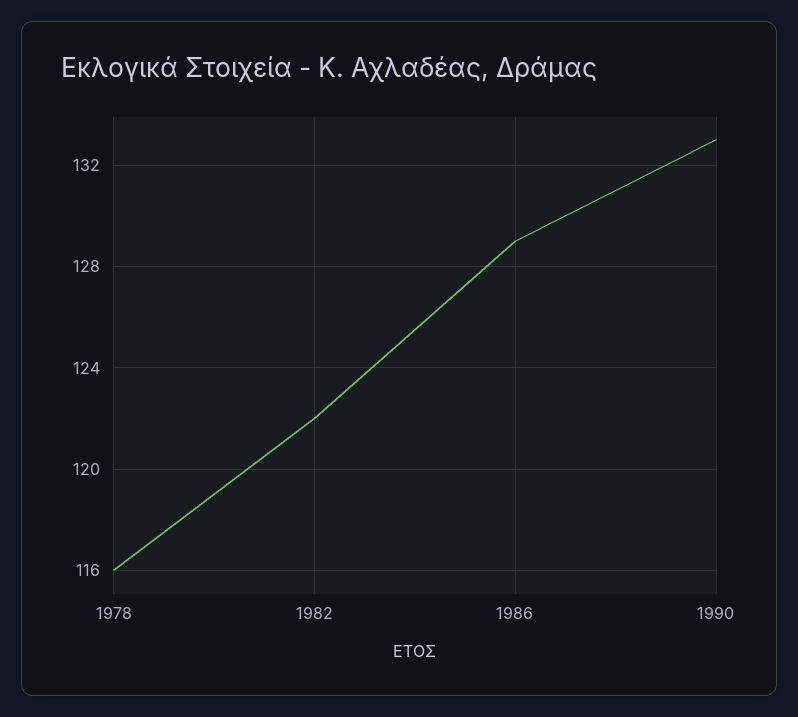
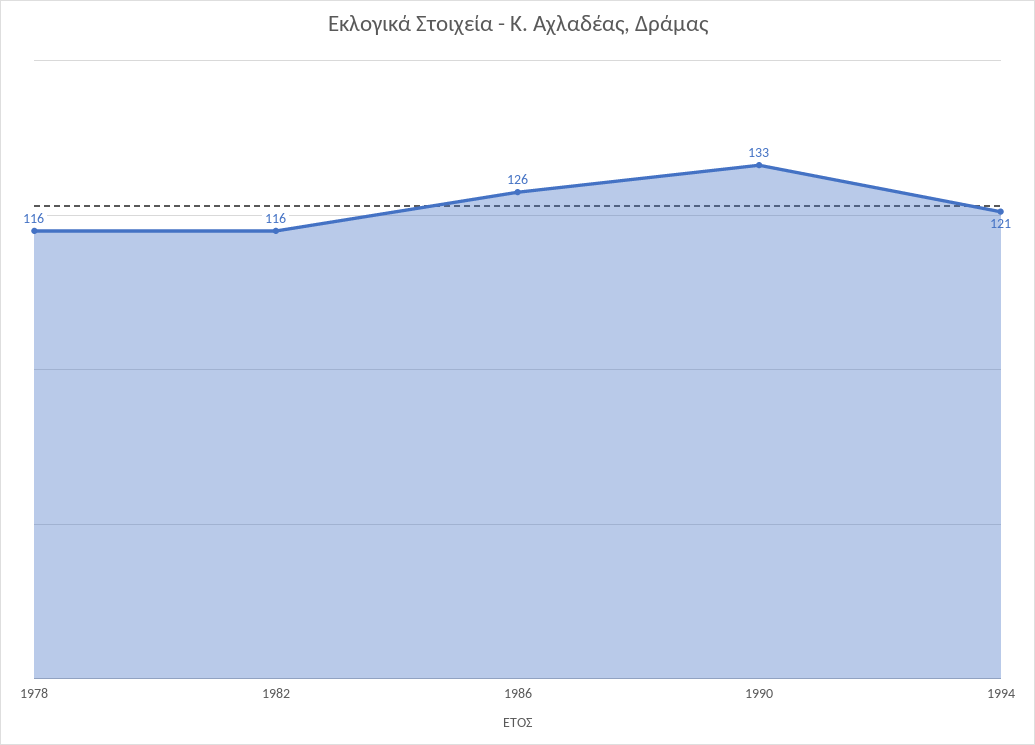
1982: 122 -> 116
1986: 129 -> 126
1994: none -> 121

